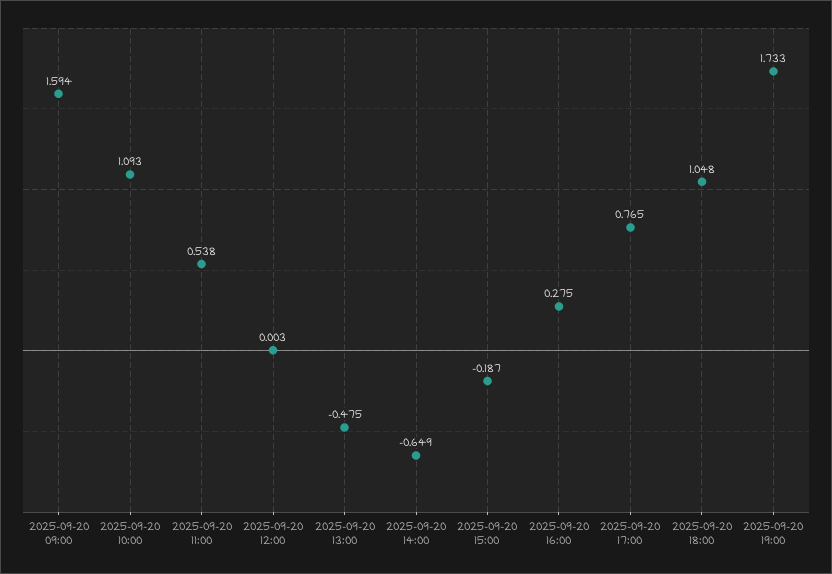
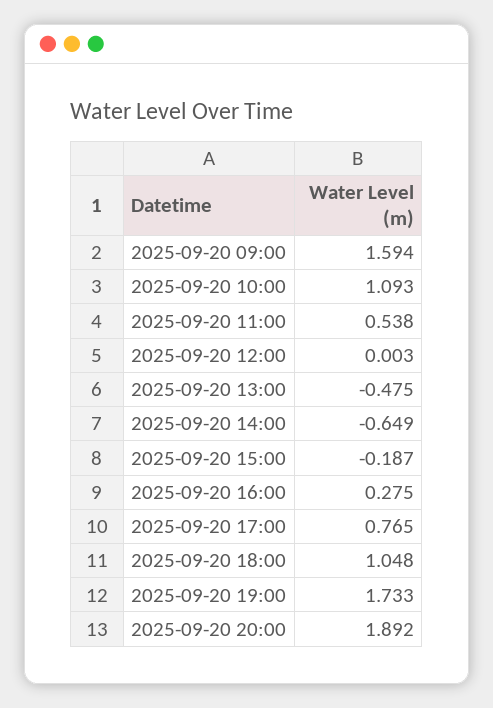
2025-09-20 20:00: none -> 1.892

